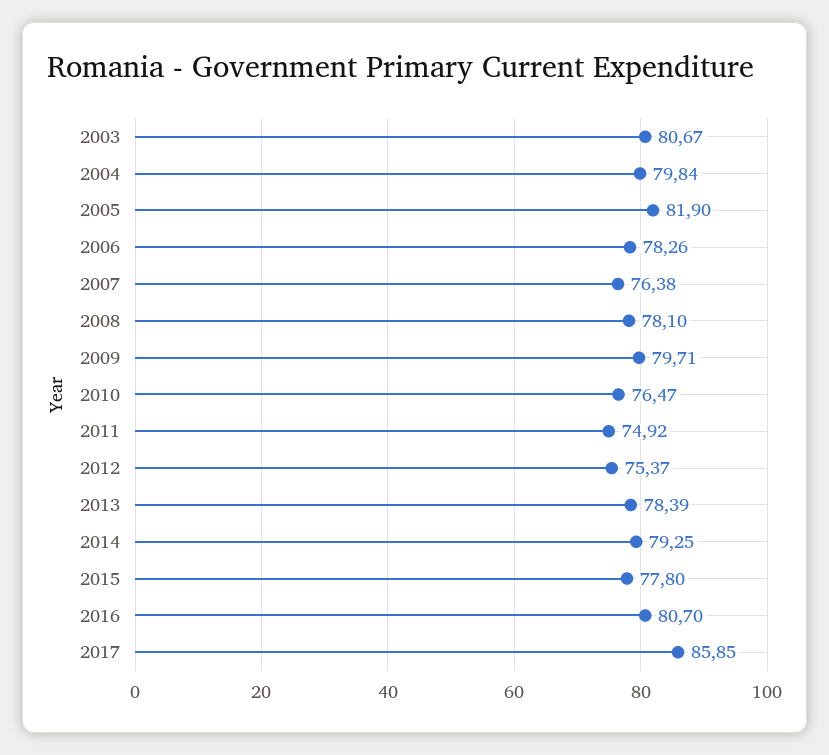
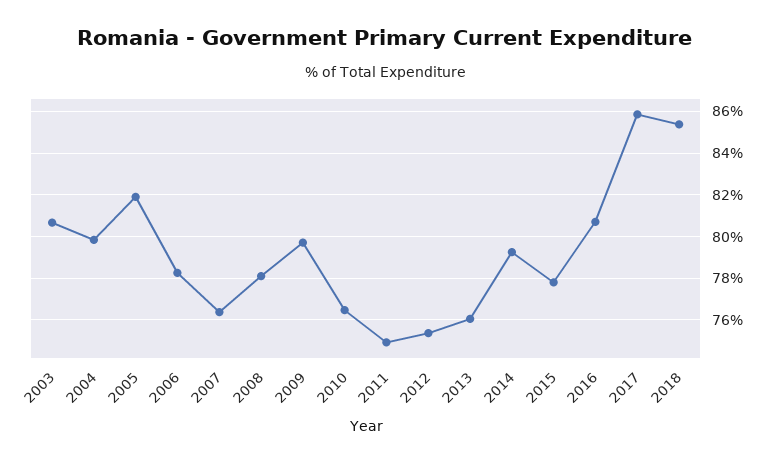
2013: 78.39 -> 76
2018: none -> 85.5

